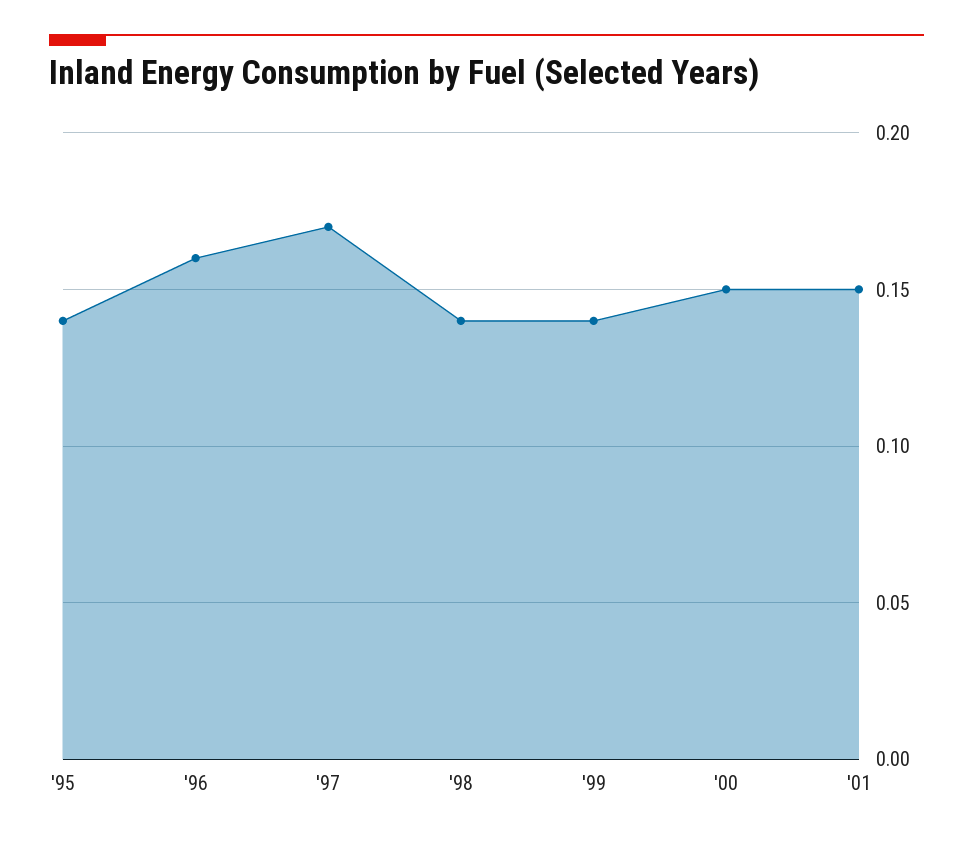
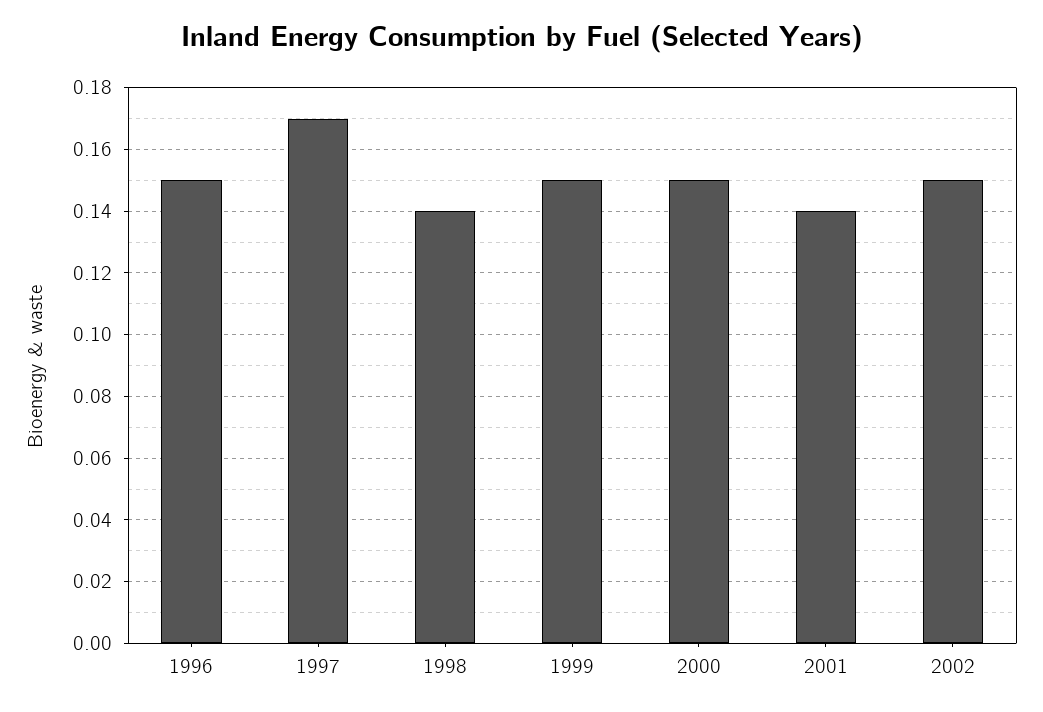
'95: 0.14 -> none
'96: 0.16 -> 0.15
'99: 0.14 -> 0.15
'01: 0.15 -> 0.14
2002: none -> 0.15

